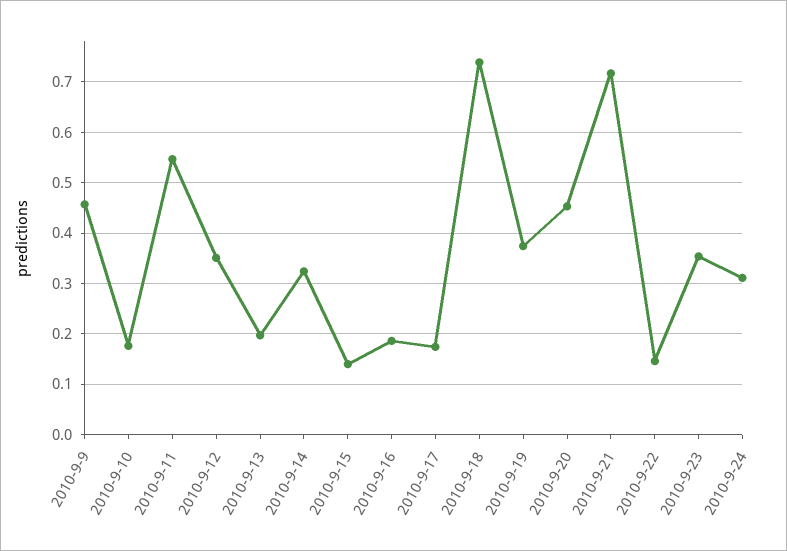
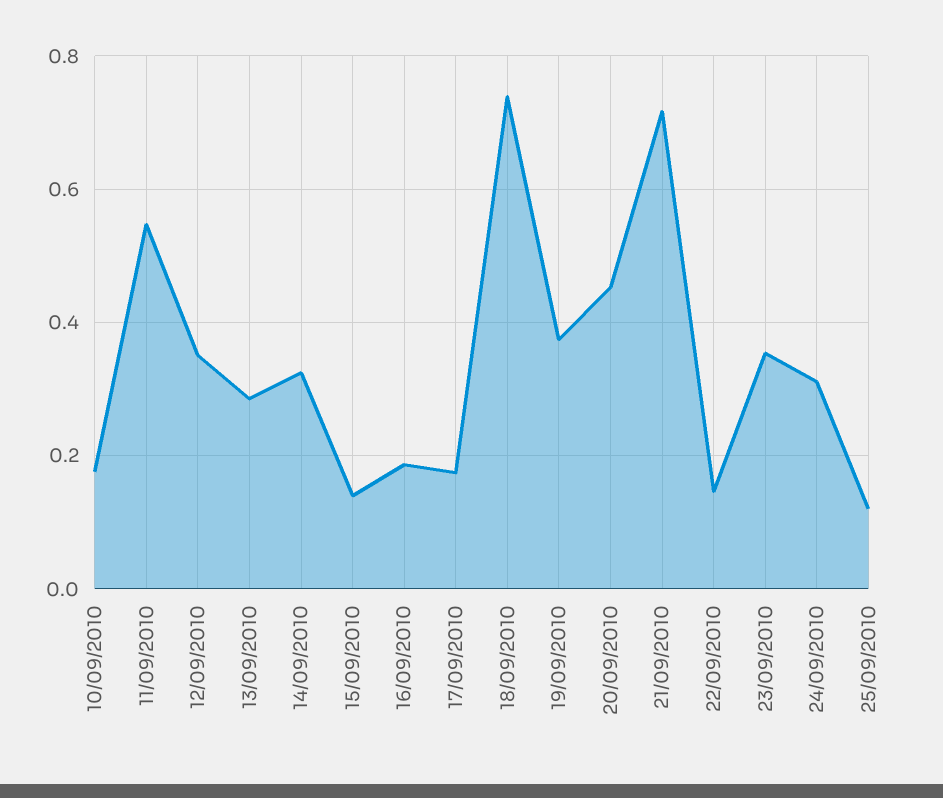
2010-9-9: 0.46 -> none
2010-9-13: 0.2 -> 0.28
25/09/2010: none -> 0.12

